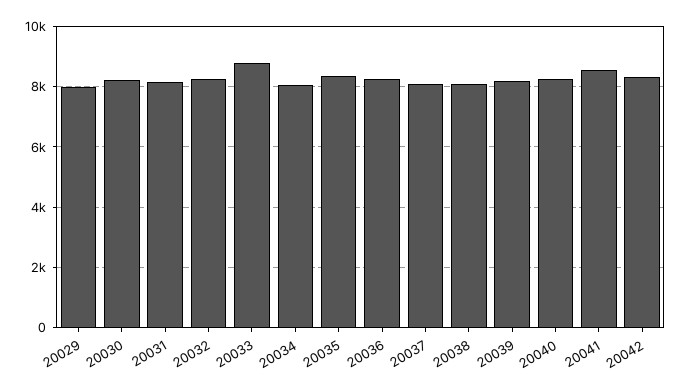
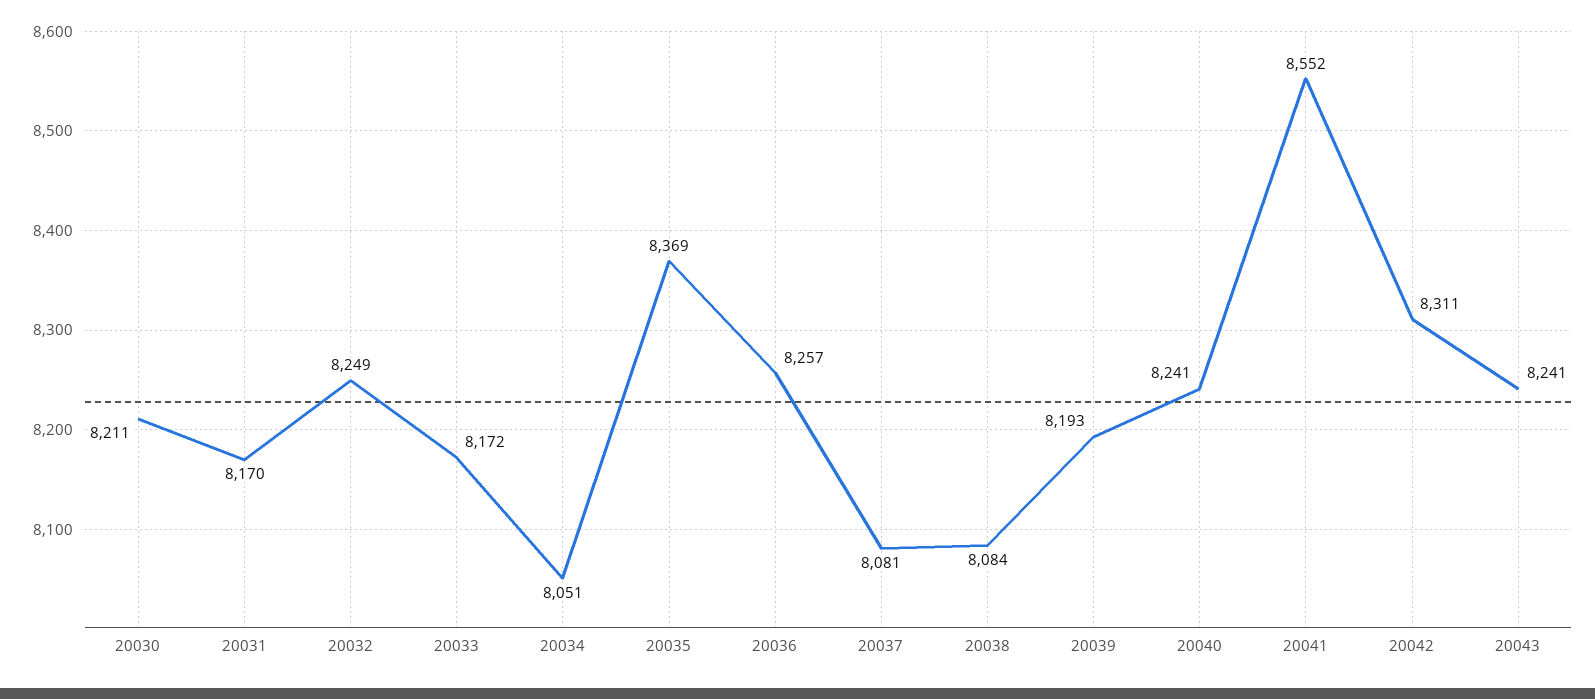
20029: 8000 -> none
20033: 8800 -> 8172
20043: none -> 8241

